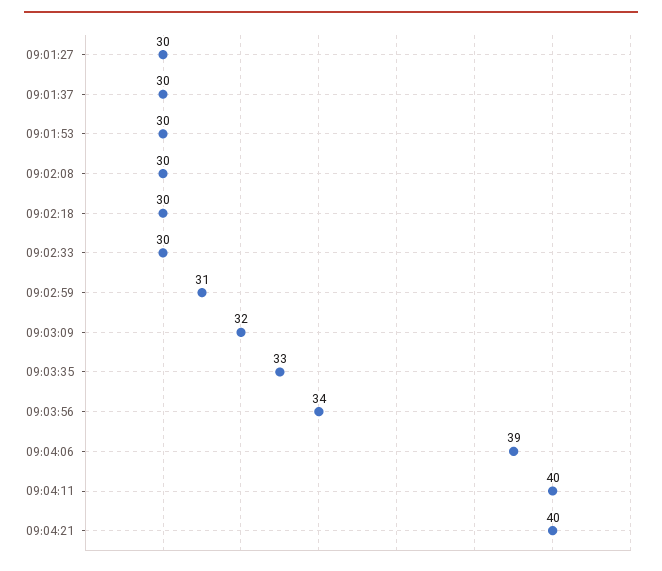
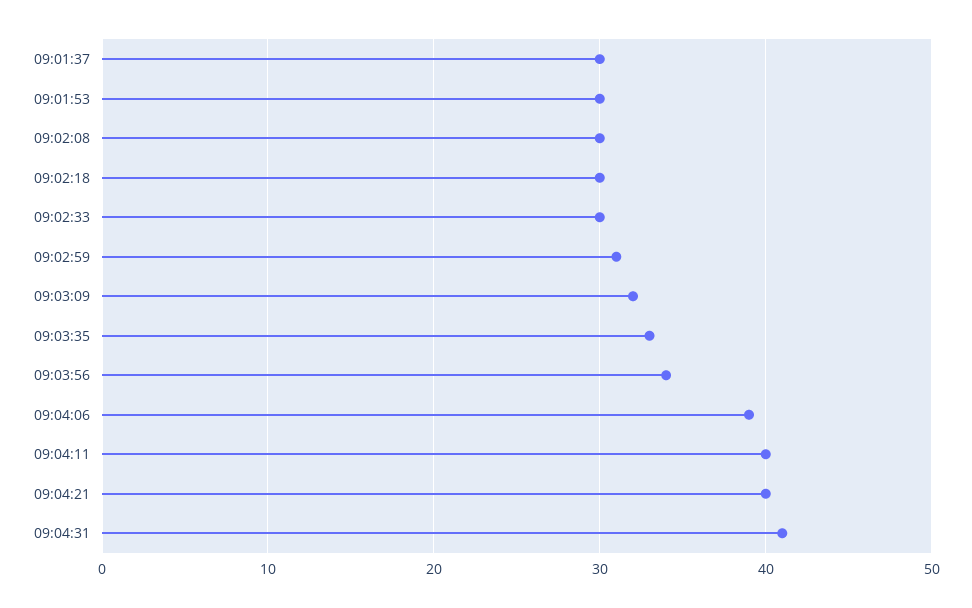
09:01:27: 30 -> none
09:04:31: none -> 41

